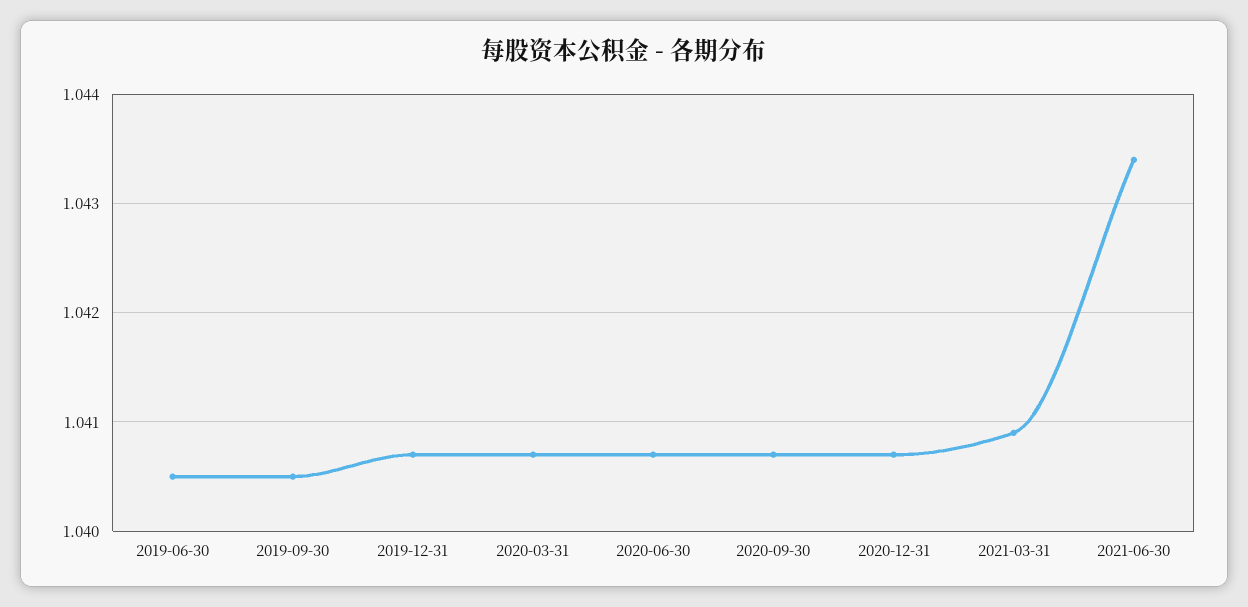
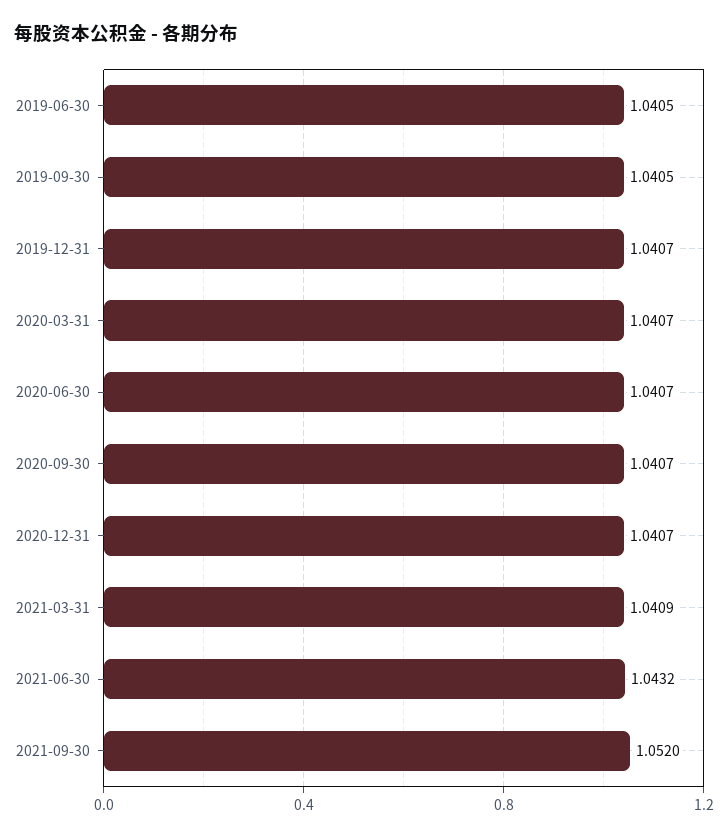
2021-06-30: 1.0434 -> 1.0432
2021-09-30: none -> 1.052

